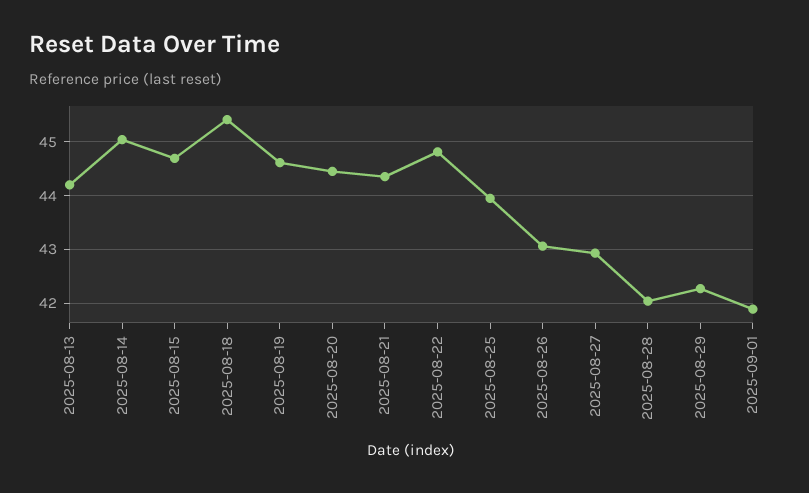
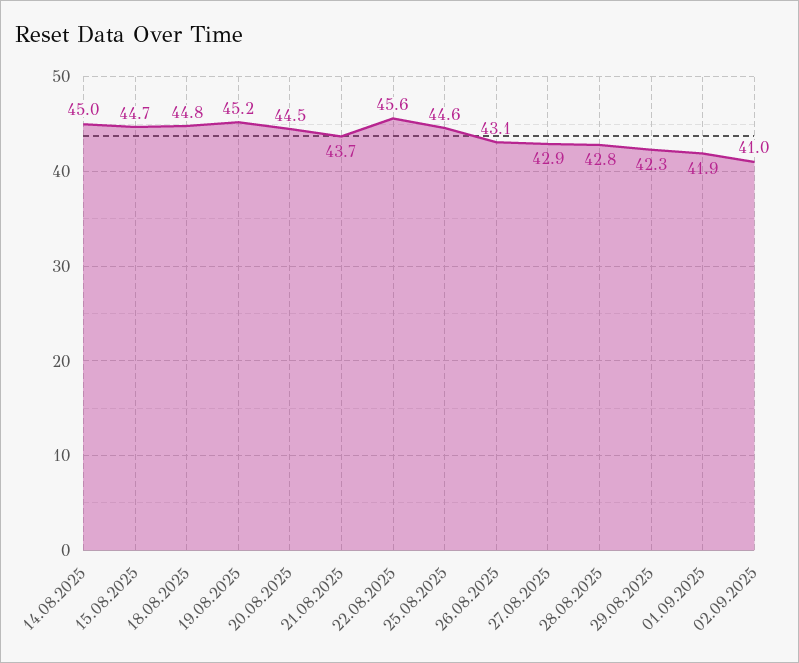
2025-08-13: 44.2 -> none
2025-08-18: 45.4 -> 44.8
2025-08-19: 44.6 -> 45.2
2025-08-21: 44.4 -> 43.7
2025-08-22: 44.8 -> 45.6
2025-08-25: 44 -> 44.6
2025-08-28: 42 -> 42.8
02.09.2025: none -> 41

